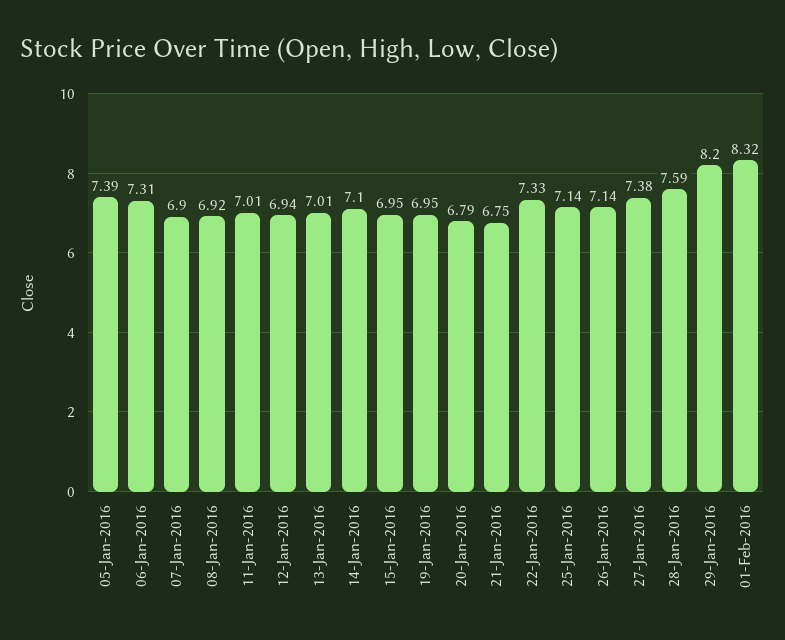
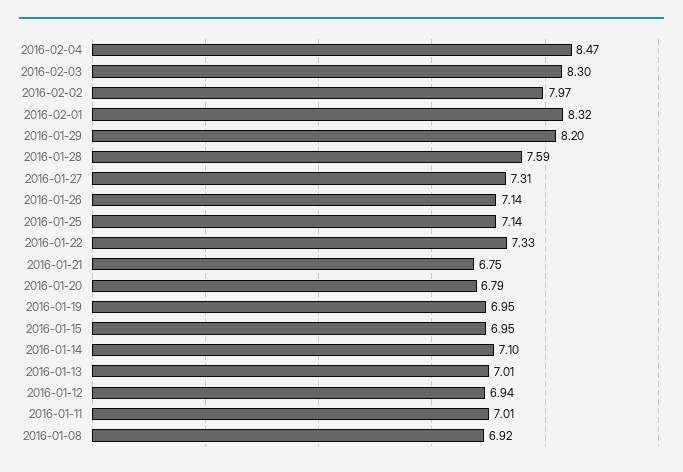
05-Jan-2016: 7.39 -> none
06-Jan-2016: 7.31 -> none
07-Jan-2016: 6.9 -> none
27-Jan-2016: 7.38 -> 7.31
2016-02-04: none -> 8.47
2016-02-03: none -> 8.3
2016-02-02: none -> 7.97

